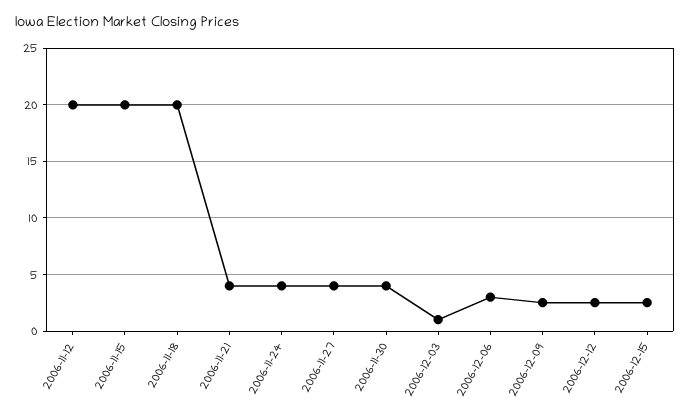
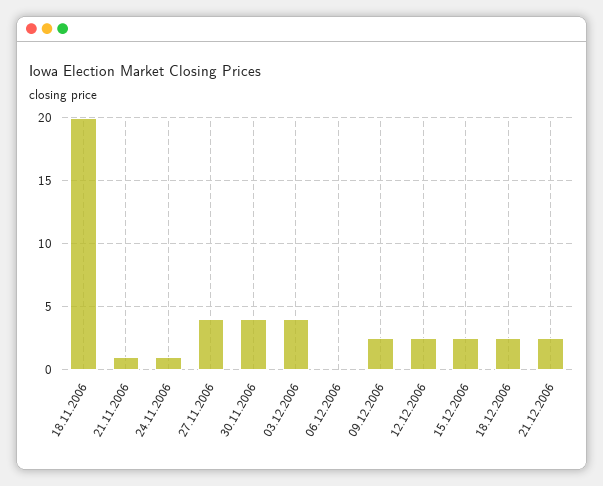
2006-11-12: 20 -> none
2006-11-15: 20 -> none
2006-11-21: 4 -> 1
2006-11-24: 4 -> 1
2006-12-03: 1 -> 4
2006-12-06: 3 -> 0
18.12.2006: none -> 2.5
21.12.2006: none -> 2.5

